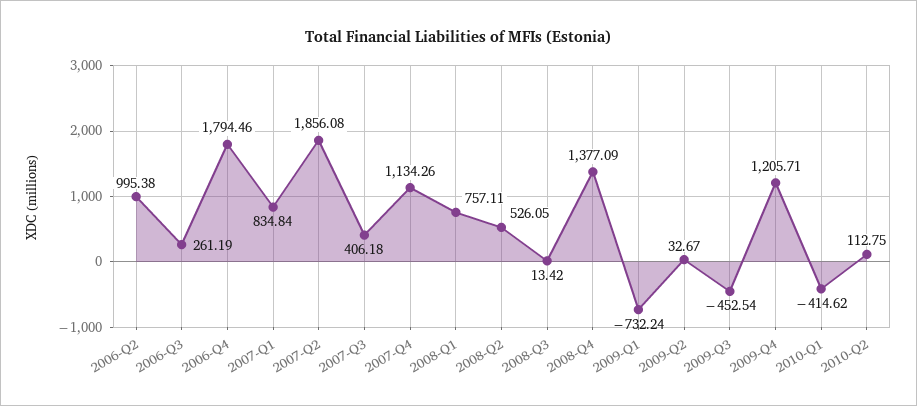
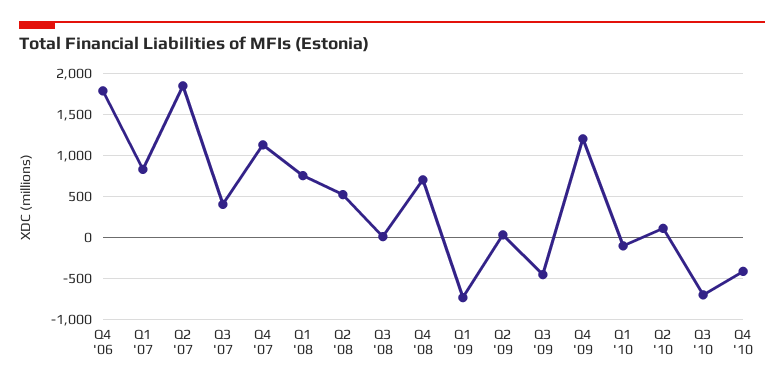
2006-Q2: 995.38 -> none
2006-Q3: 261.19 -> none
2008-Q4: 1377.09 -> 700
2010-Q1: -414.62 -> -100
Q3 '10: none -> -700
Q4 '10: none -> -400

